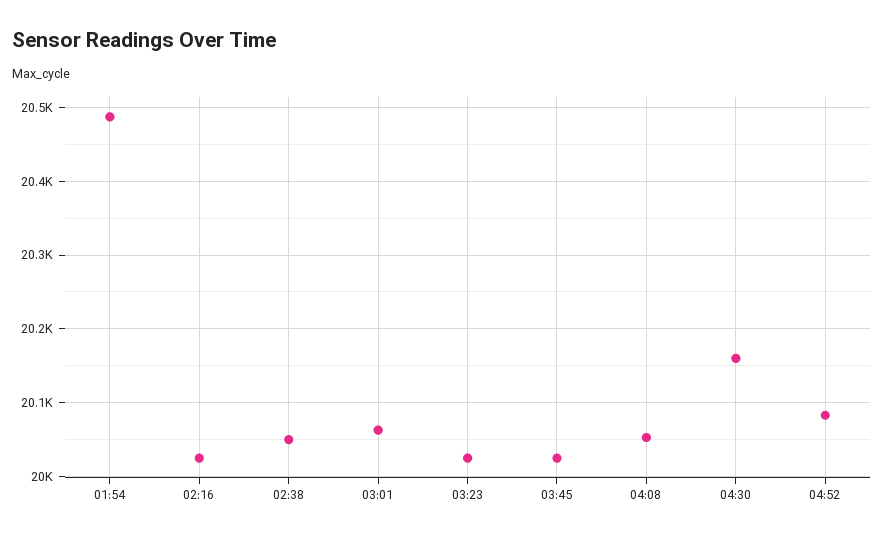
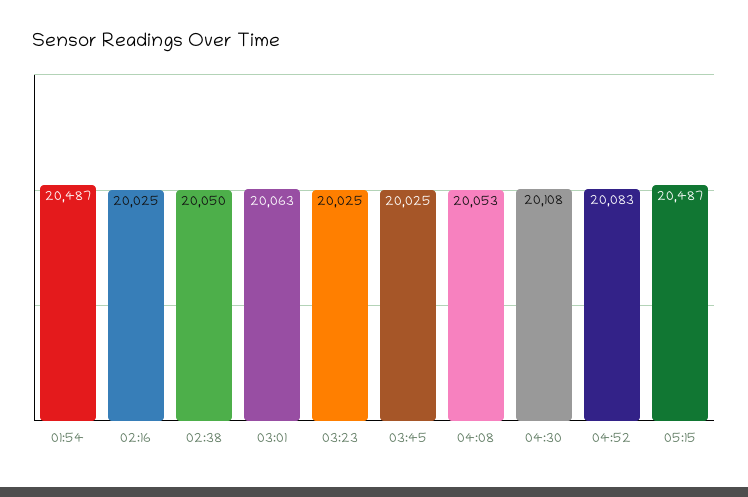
04:30: 20160 -> 20108
05:15: none -> 20487

